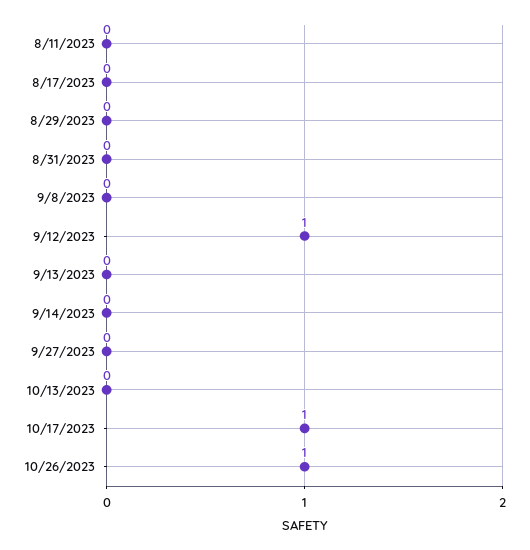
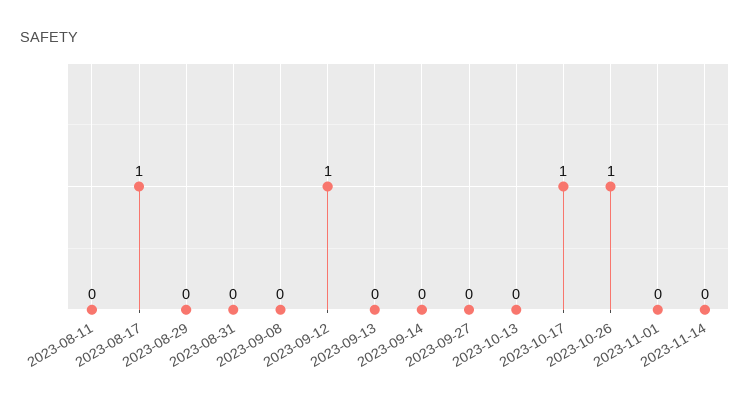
8/17/2023: 0 -> 1
2023-11-01: none -> 0
2023-11-14: none -> 0

